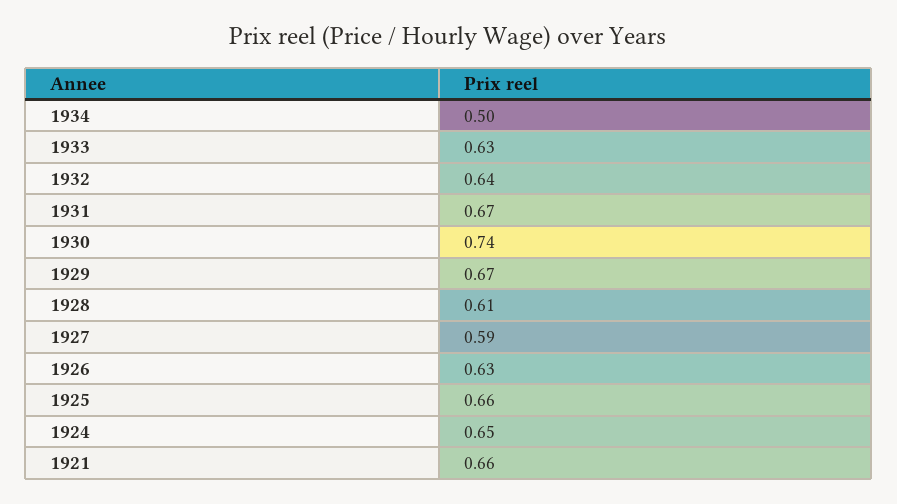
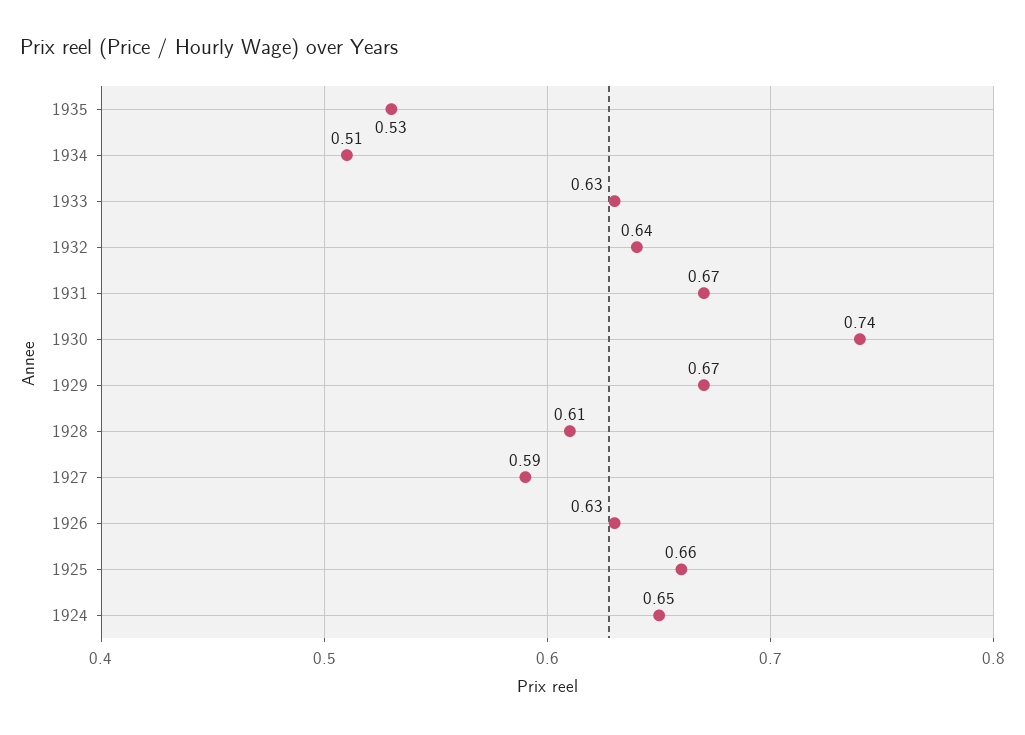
1934: 0.5 -> 0.51
1921: 0.66 -> none
1935: none -> 0.53

